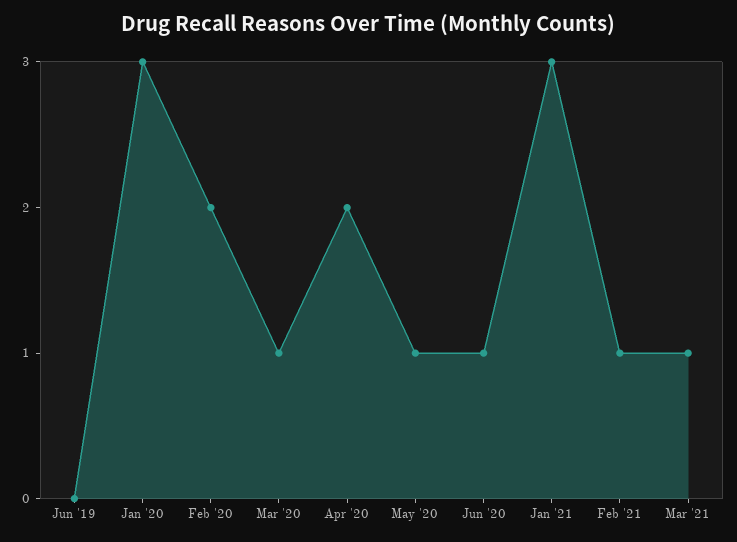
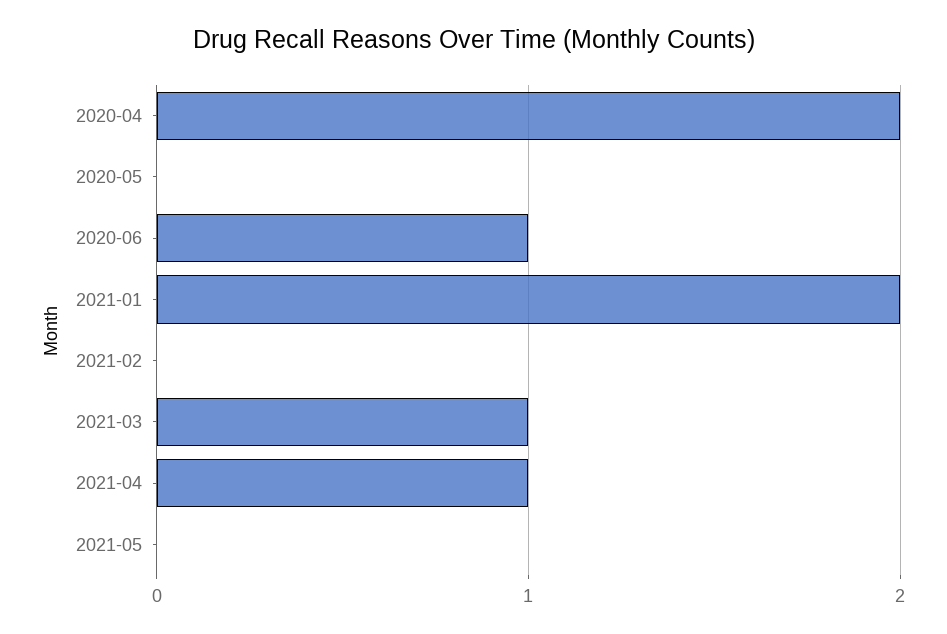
Jun '19: 0 -> none
Jan '20: 3 -> none
Feb '20: 2 -> none
Mar '20: 1 -> none
May '20: 1 -> 0
Jan '21: 3 -> 2
Feb '21: 1 -> 0
2021-04: none -> 1
2021-05: none -> 0

